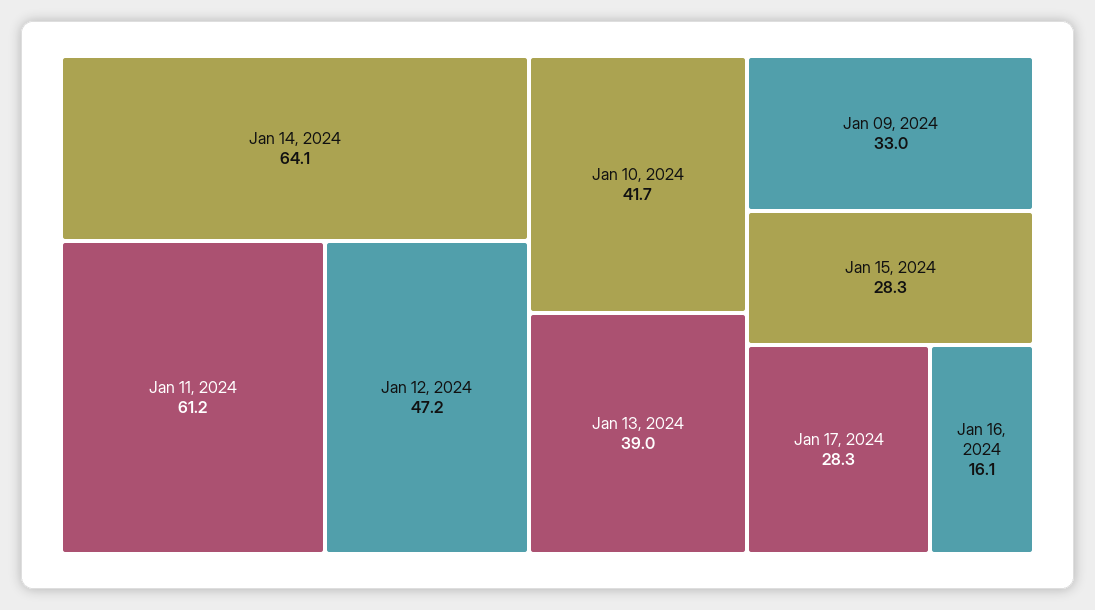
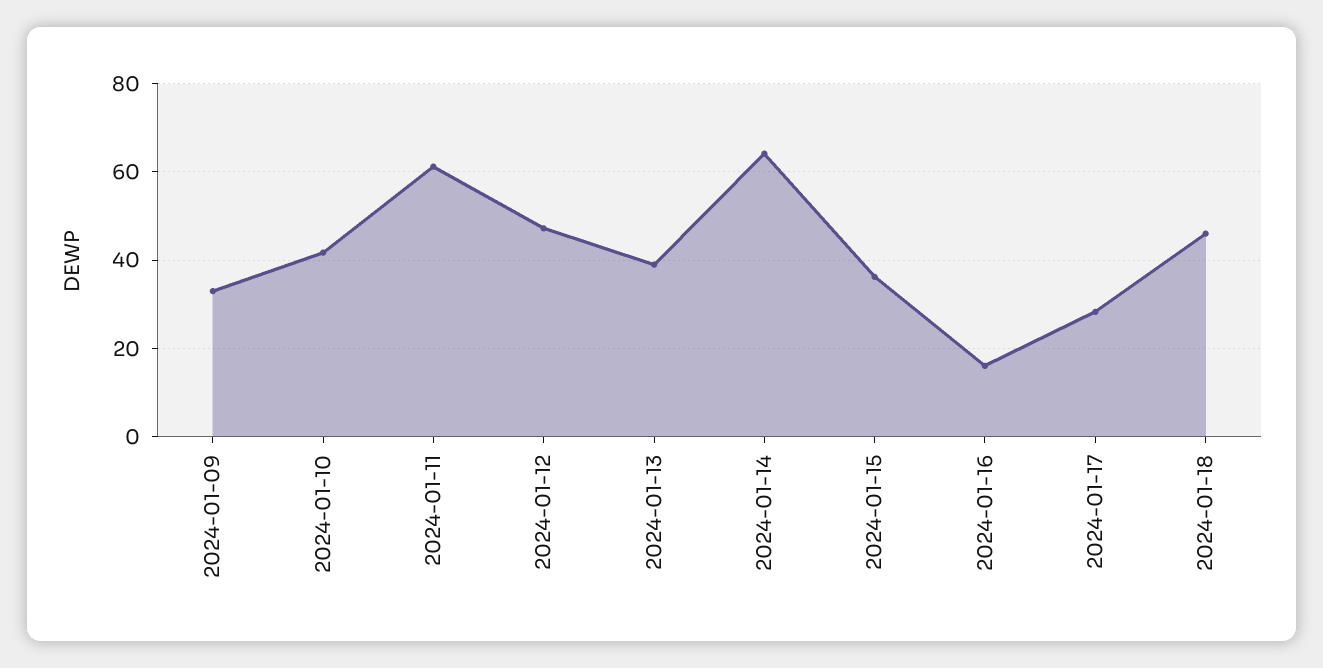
Jan 15, 2024: 28.3 -> 36
2024-01-18: none -> 46

